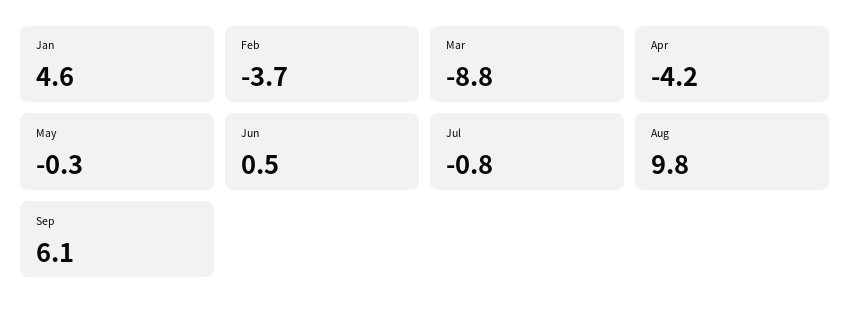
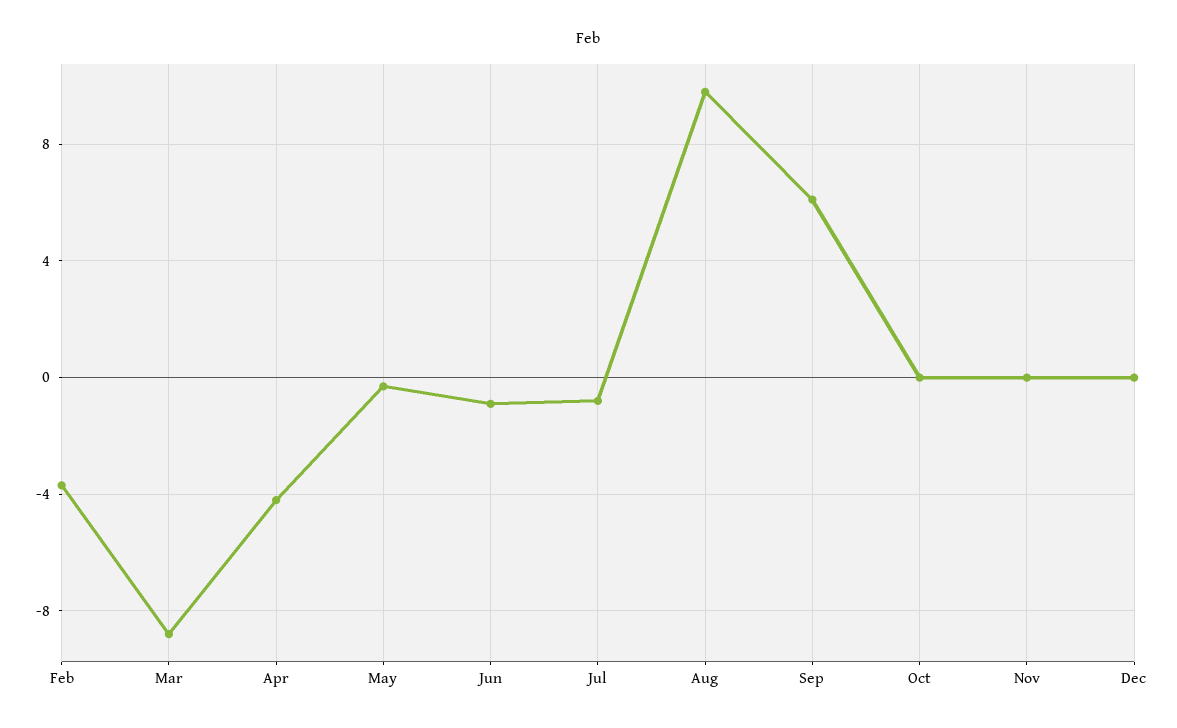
Jan: 4.6 -> none
Jun: 0.5 -> -1
Oct: none -> 0
Nov: none -> 0
Dec: none -> 0

